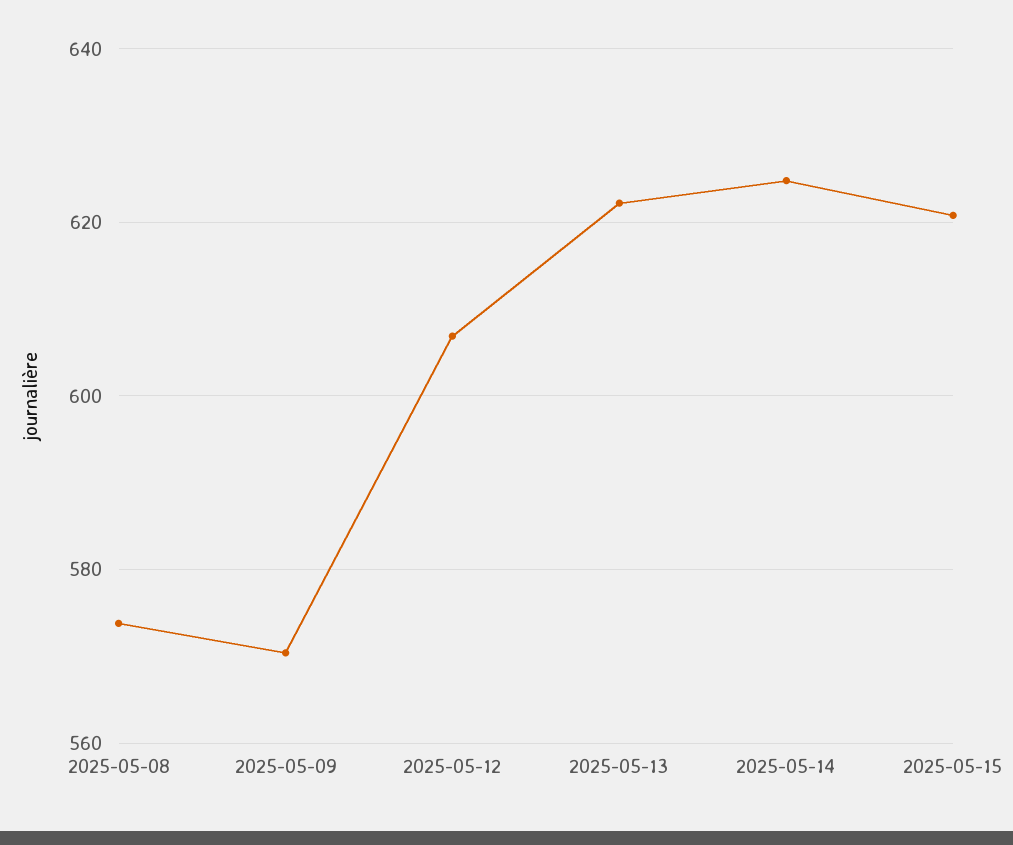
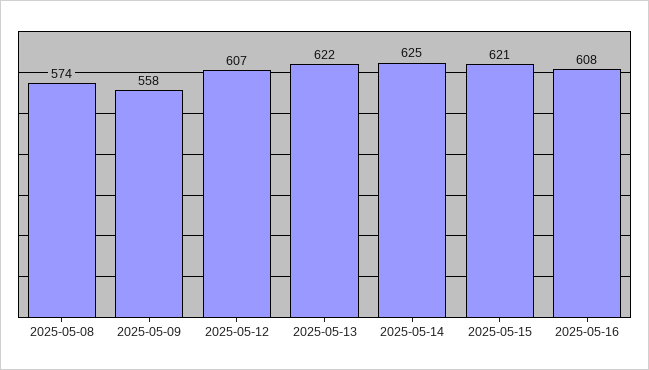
2025-05-09: 570 -> 558
2025-05-16: none -> 608

